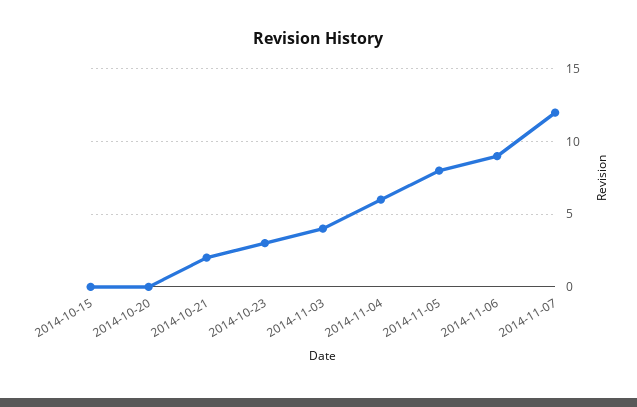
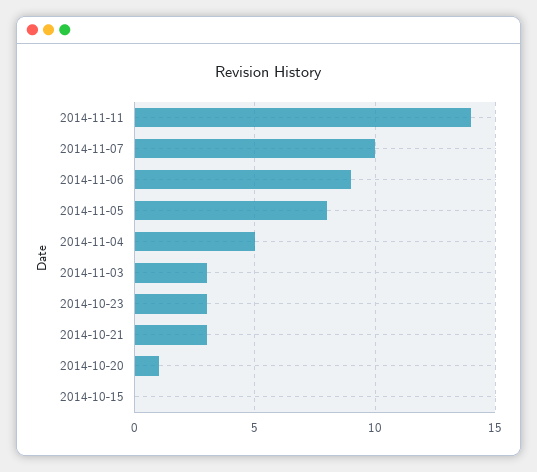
2014-10-20: 0 -> 1
2014-10-21: 2 -> 3
2014-11-03: 4 -> 3
2014-11-04: 6 -> 5
2014-11-07: 12 -> 10
2014-11-11: none -> 14

